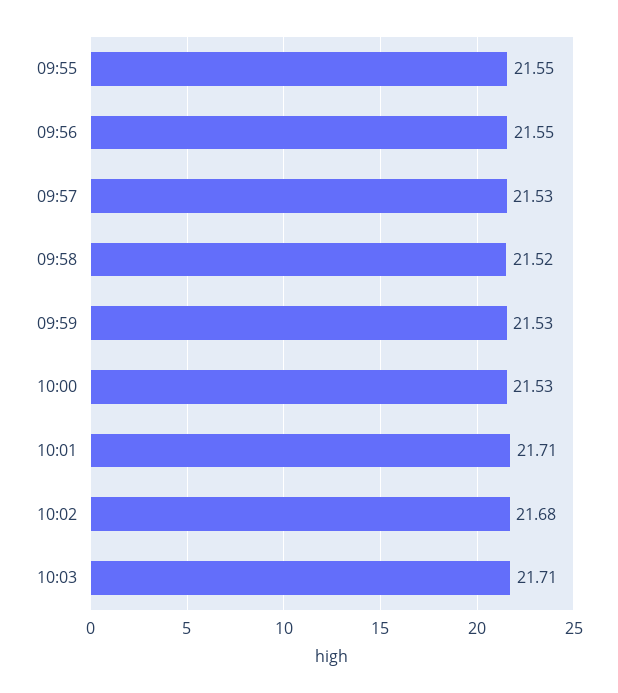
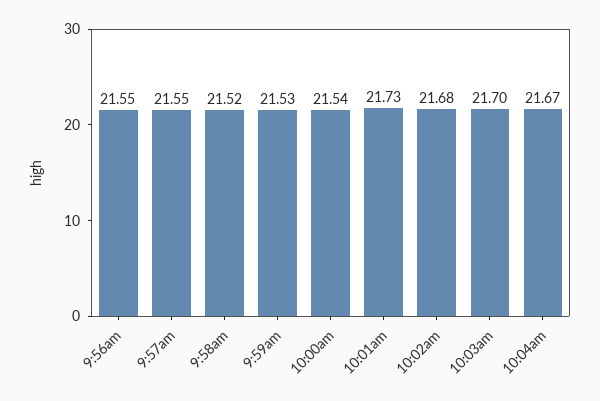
09:55: 21.55 -> none
09:57: 21.53 -> 21.55
10:00: 21.53 -> 21.54
10:01: 21.71 -> 21.73
10:03: 21.71 -> 21.7
10:04am: none -> 21.67

